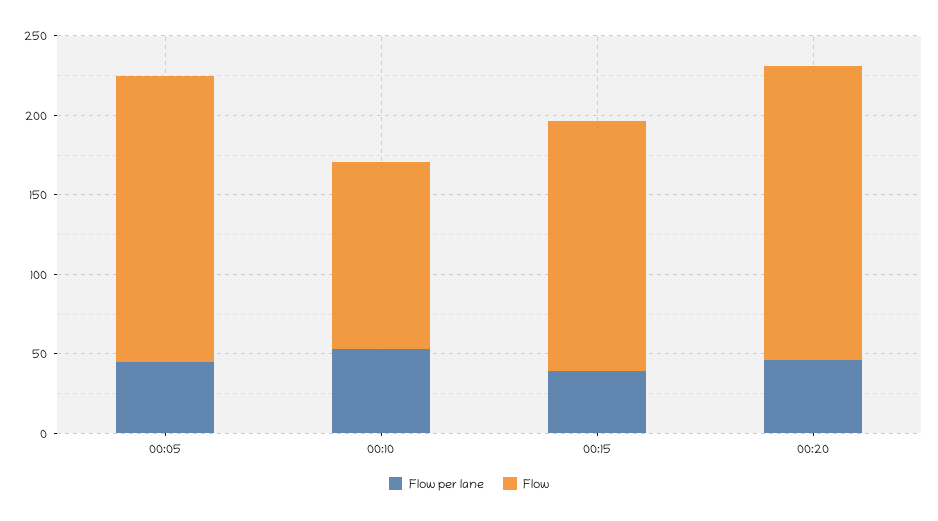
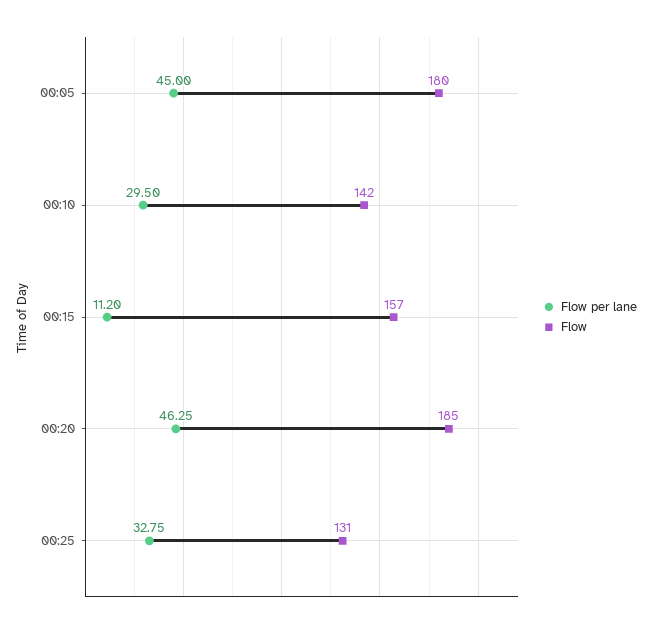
Flow per lane, 00:10: 50 -> 29.5
Flow, 00:10: 120 -> 142
Flow per lane, 00:15: 40 -> 11.2
Flow per lane, 00:25: none -> 32.75
Flow, 00:25: none -> 131

